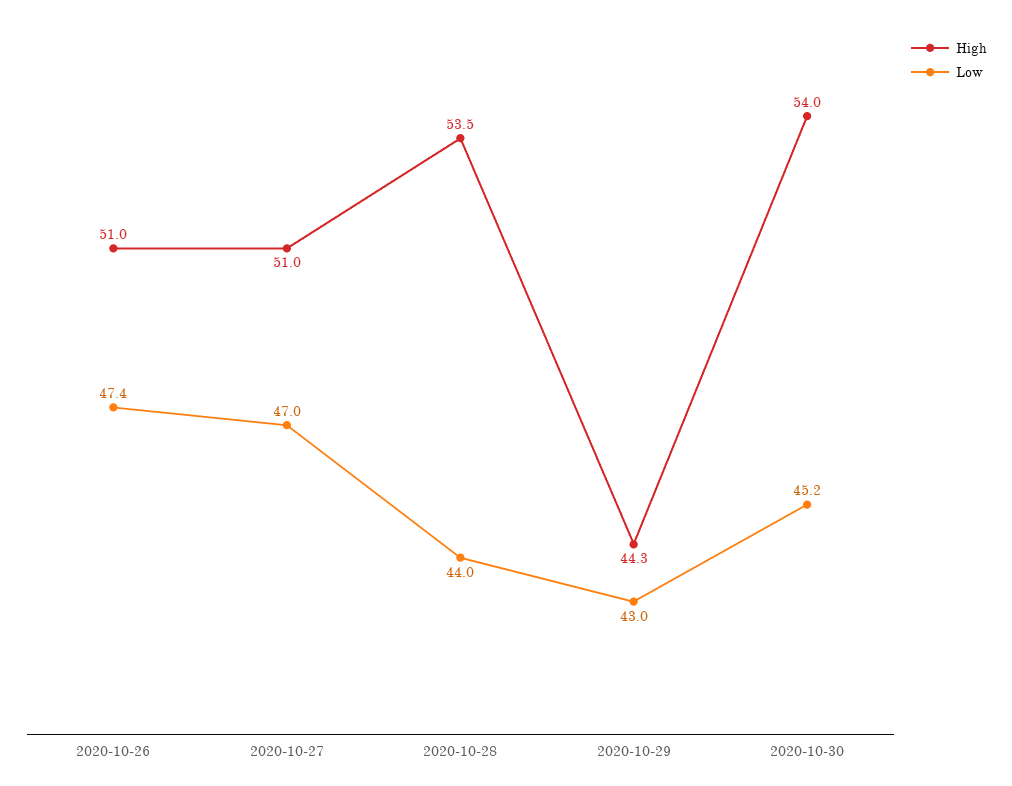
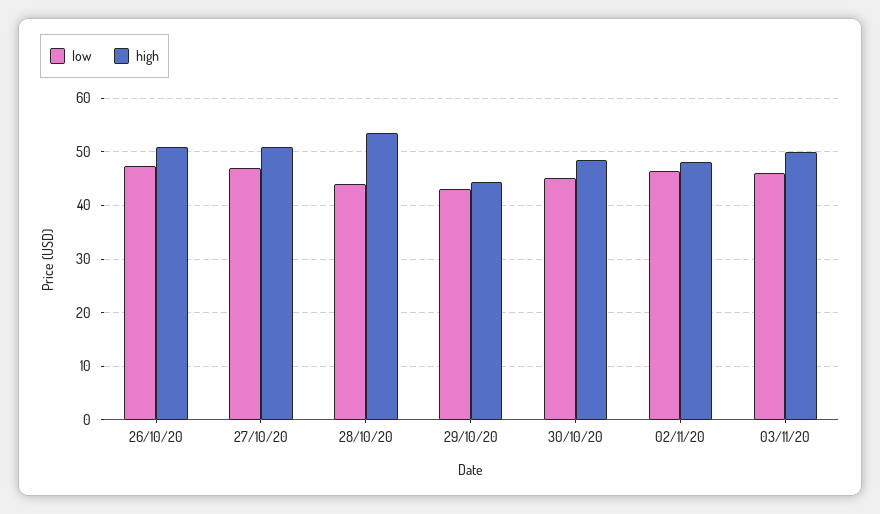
High, 2020-10-30: 54 -> 48
Low, 02/11/20: none -> 46
High, 02/11/20: none -> 48
Low, 03/11/20: none -> 46
High, 03/11/20: none -> 50

